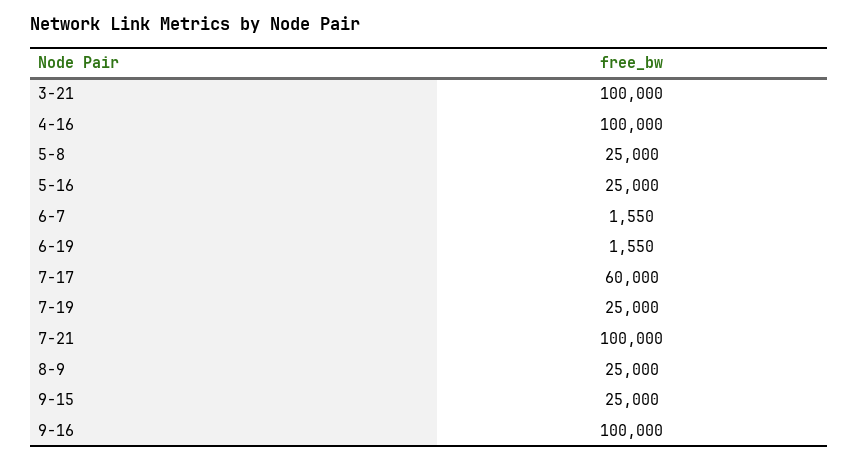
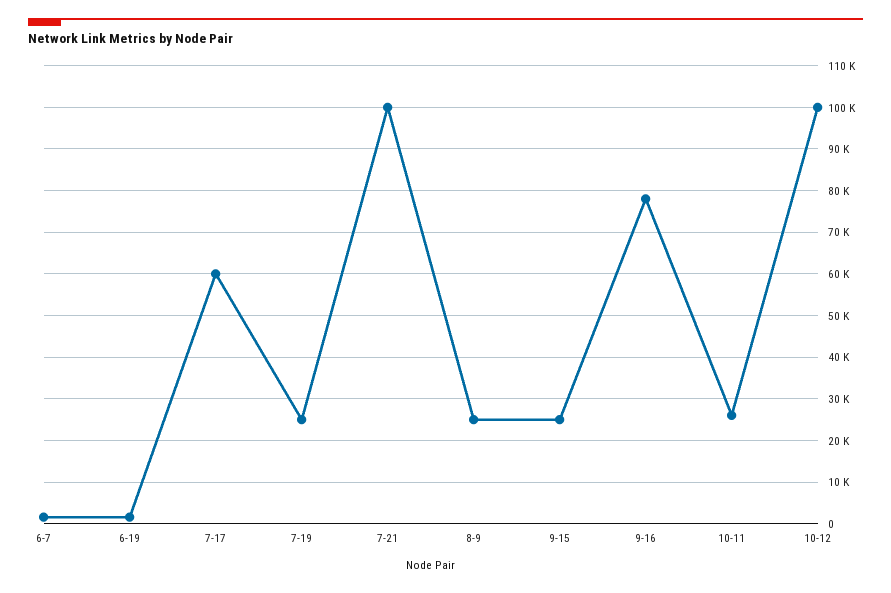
3-21: 100000 -> none
4-16: 100000 -> none
5-8: 25000 -> none
5-16: 25000 -> none
9-16: 100000 -> 78000
10-11: none -> 26000
10-12: none -> 100000

